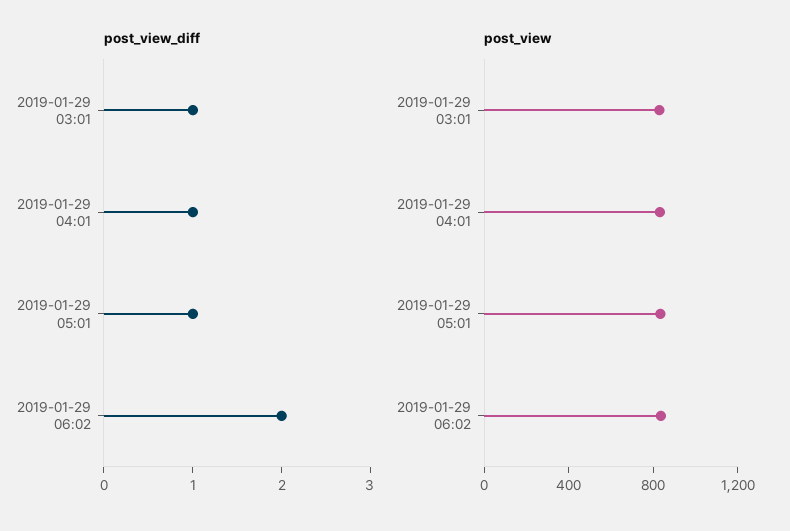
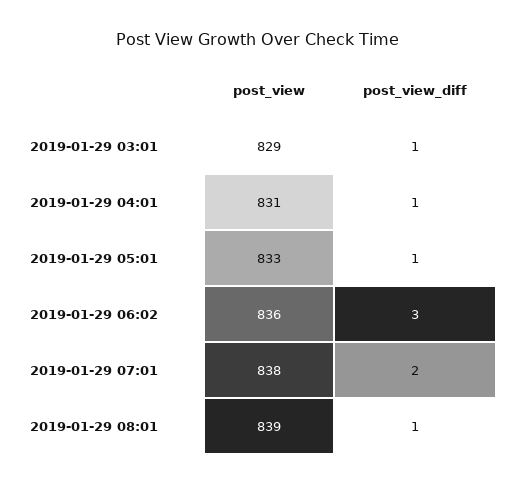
post_view_diff, 2019-01-29 06:02: 2 -> 3
post_view, 2019-01-29 07:01: none -> 838
post_view_diff, 2019-01-29 07:01: none -> 2
post_view, 2019-01-29 08:01: none -> 839
post_view_diff, 2019-01-29 08:01: none -> 1

